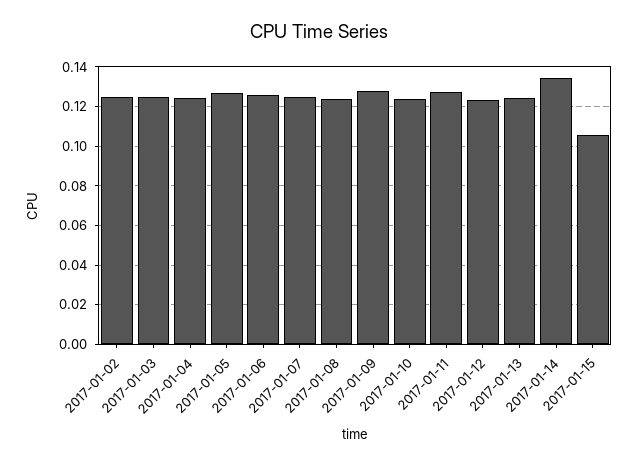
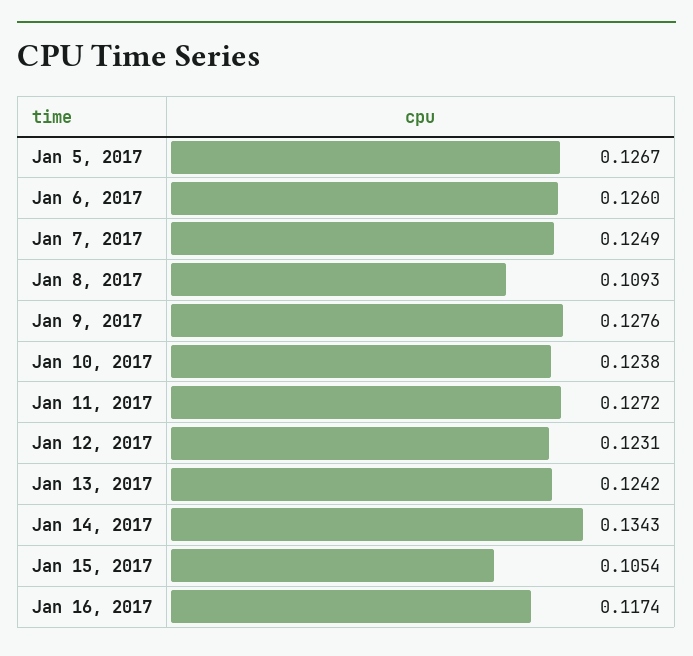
2017-01-02: 0.125 -> none
2017-01-03: 0.125 -> none
2017-01-04: 0.125 -> none
2017-01-08: 0.125 -> 0.1093
Jan 16, 2017: none -> 0.1174

